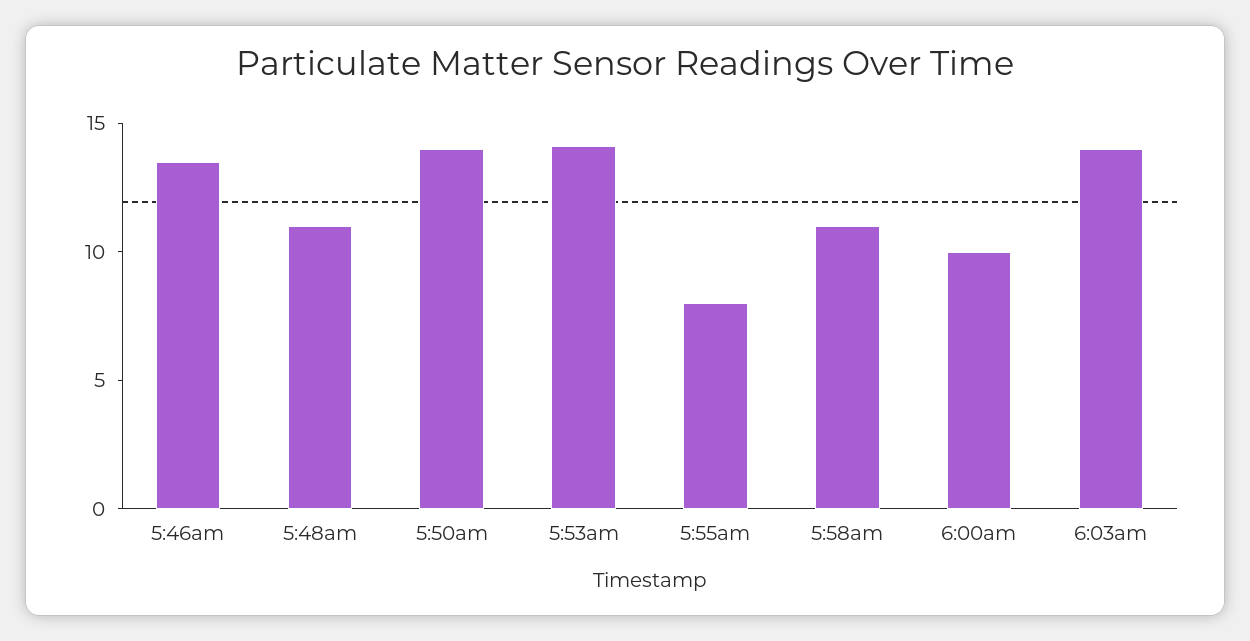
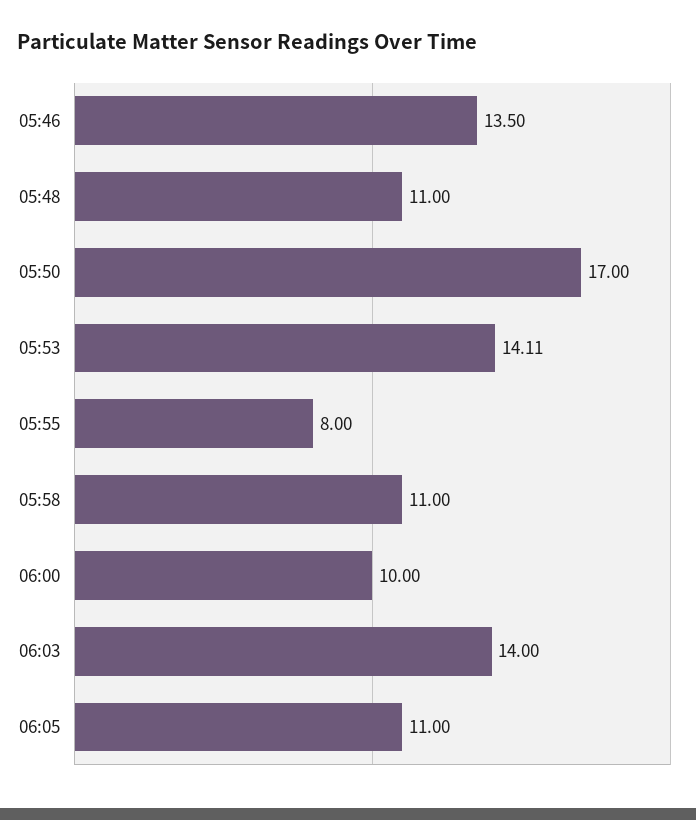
5:50am: 14 -> 17
06:05: none -> 11

